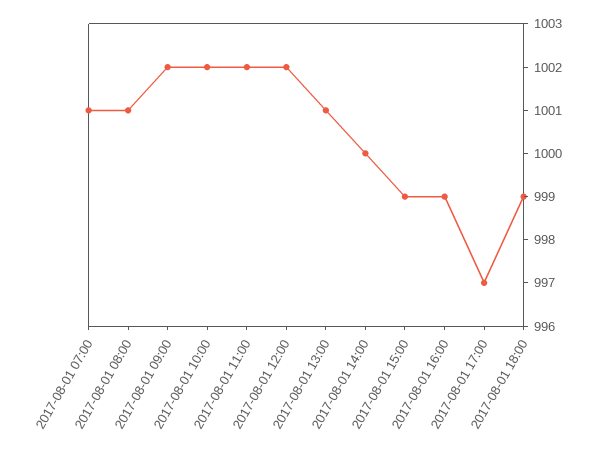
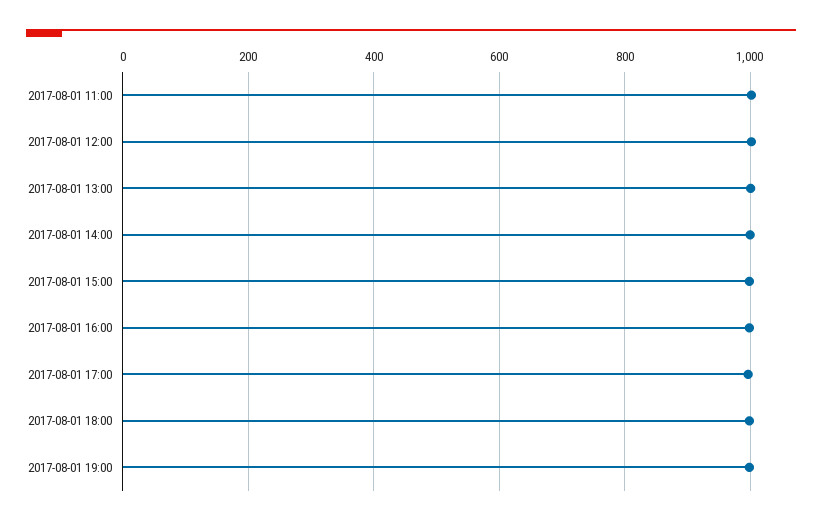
2017-08-01 07:00: 1001 -> none
2017-08-01 08:00: 1001 -> none
2017-08-01 09:00: 1002 -> none
2017-08-01 10:00: 1002 -> none
2017-08-01 19:00: none -> 1000

